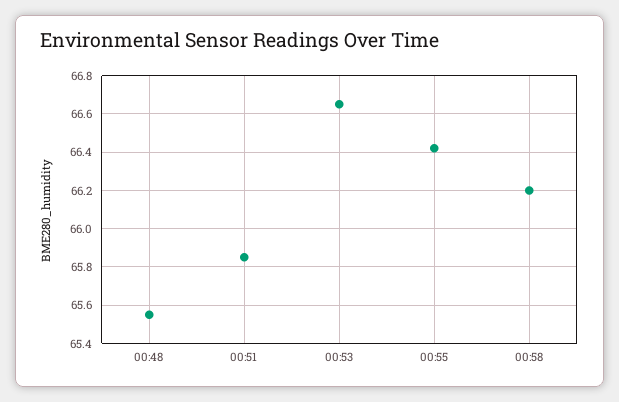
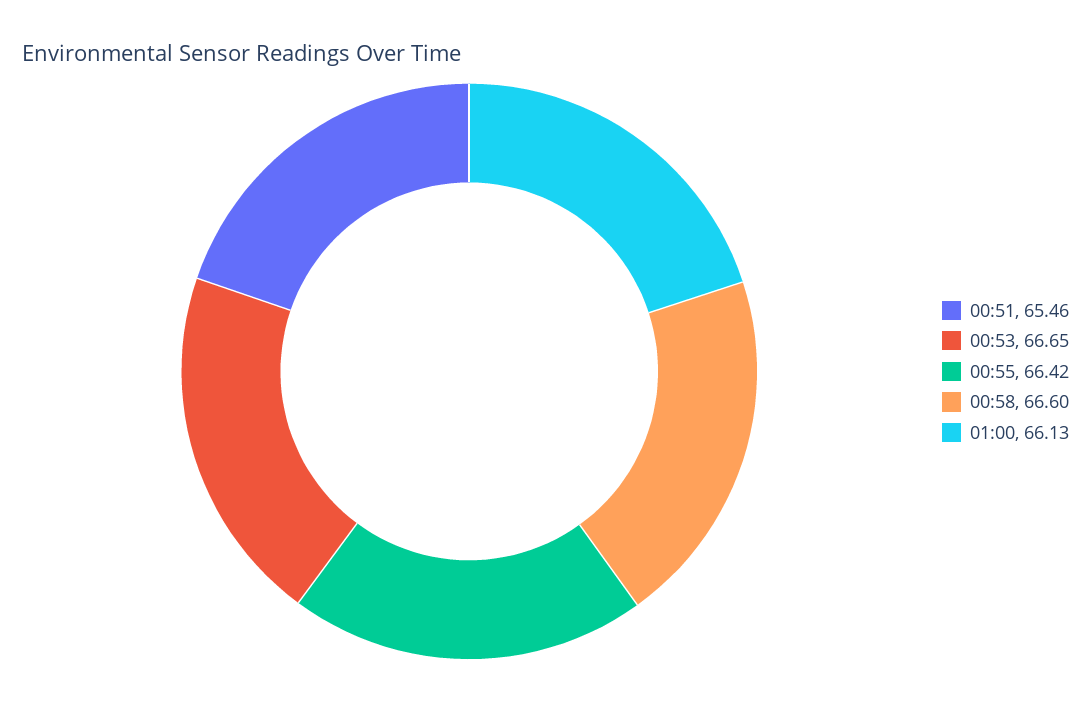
00:48: 65.55 -> none
00:51: 65.85 -> 65.46
00:58: 66.2 -> 66.6
01:00: none -> 66.13

